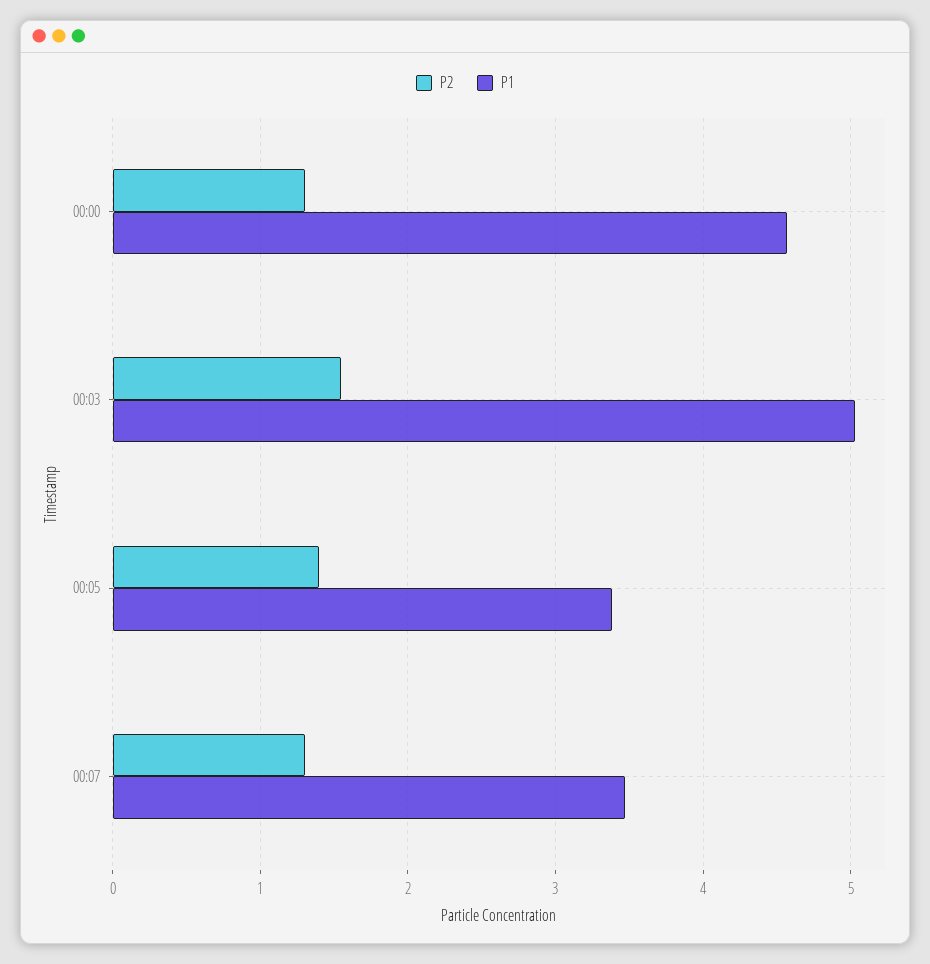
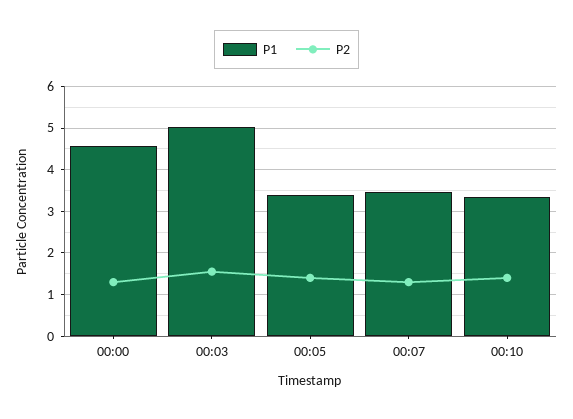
P1, 00:10: none -> 3.4
P2, 00:10: none -> 1.4

